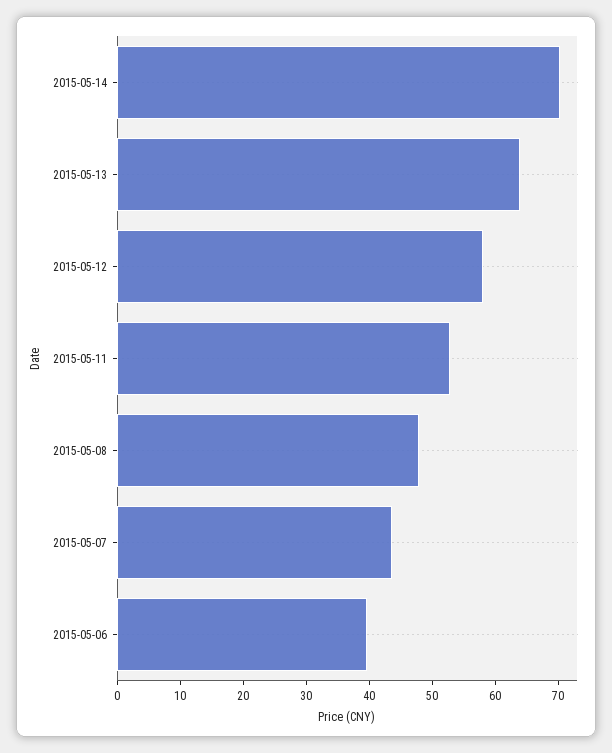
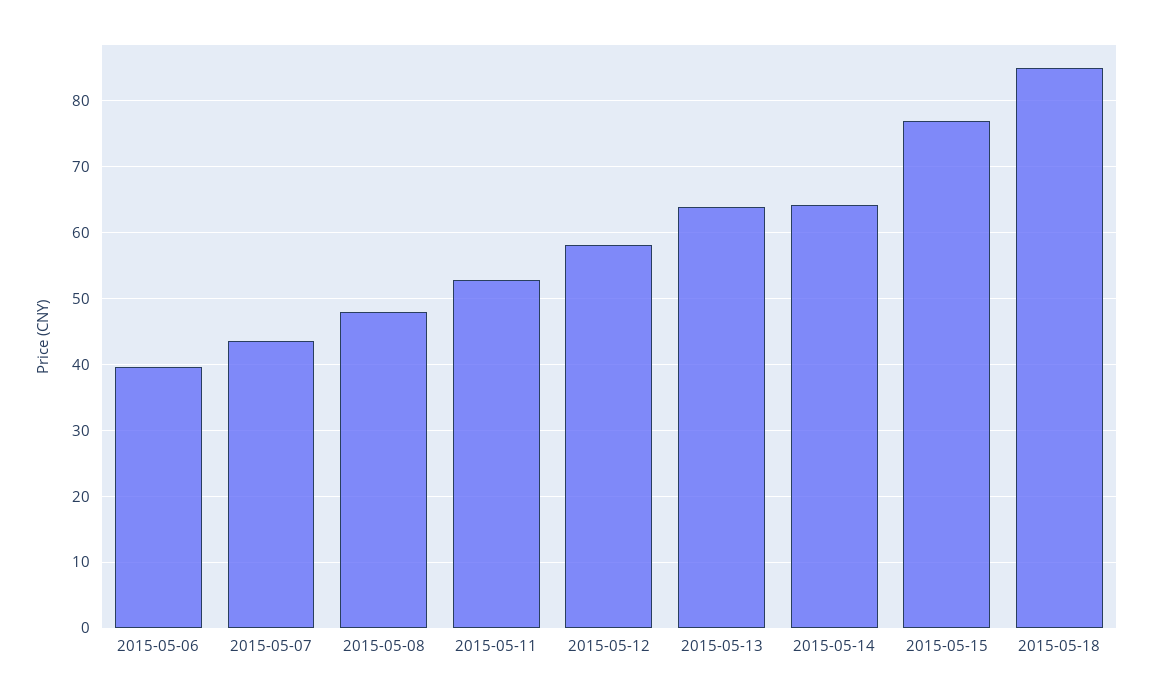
2015-05-14: 70 -> 64
2015-05-15: none -> 77
2015-05-18: none -> 85

